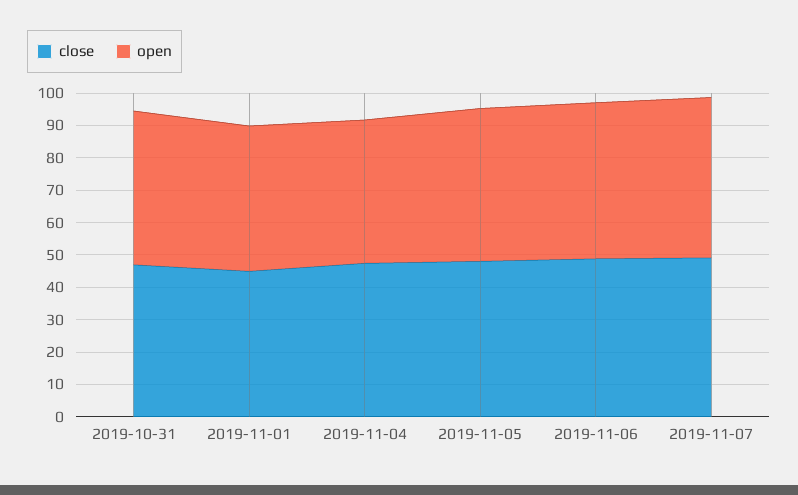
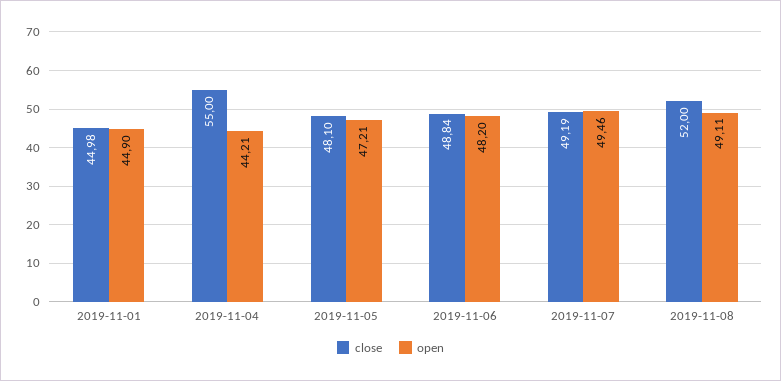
close, 2019-10-31: 47.5 -> none
open, 2019-10-31: 47.5 -> none
close, 2019-11-04: 47.5 -> 55
close, 2019-11-08: none -> 52
open, 2019-11-08: none -> 49.11

